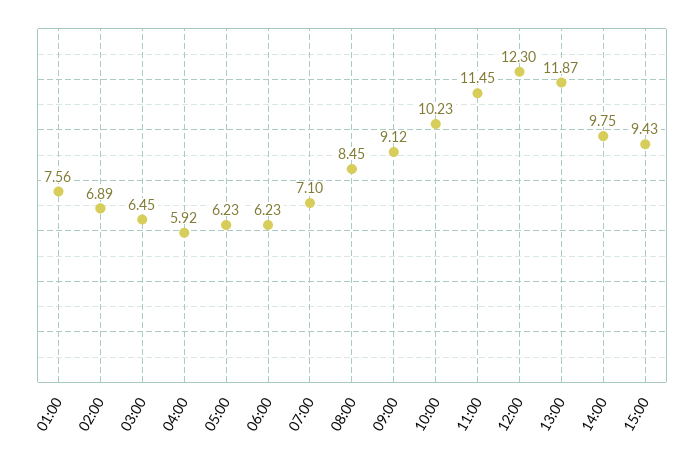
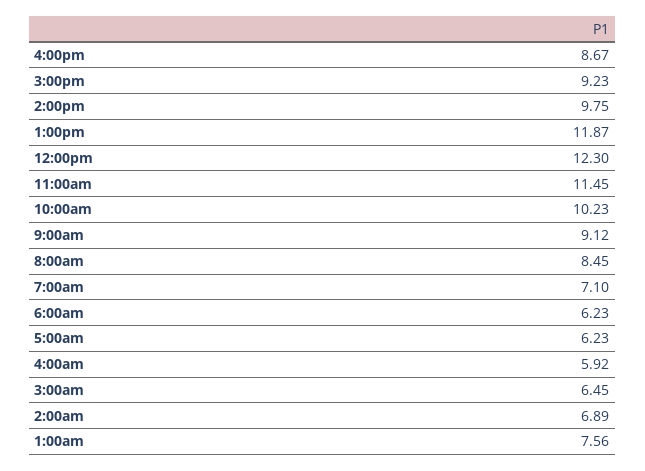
15:00: 9.43 -> 9.23
4:00pm: none -> 8.67

